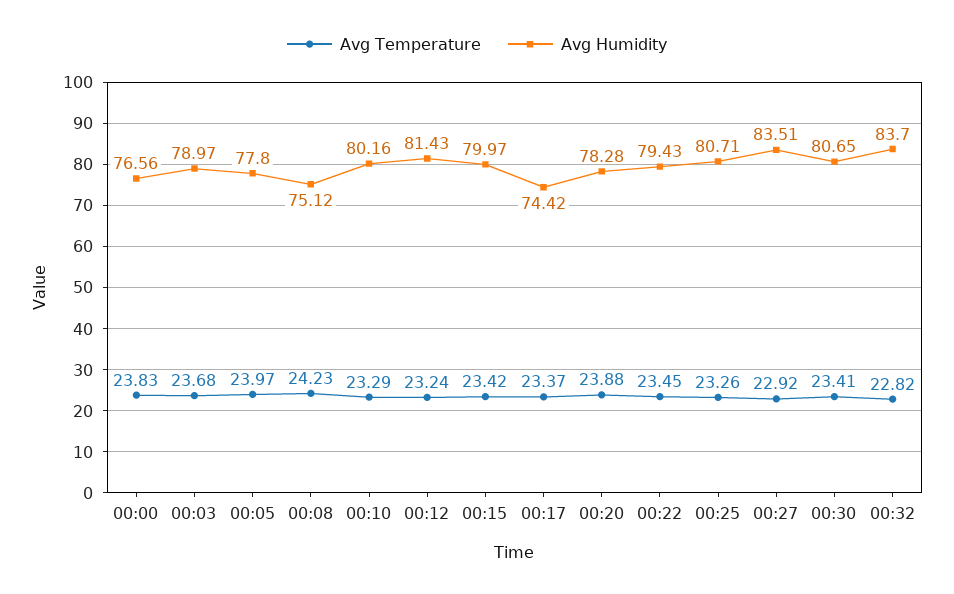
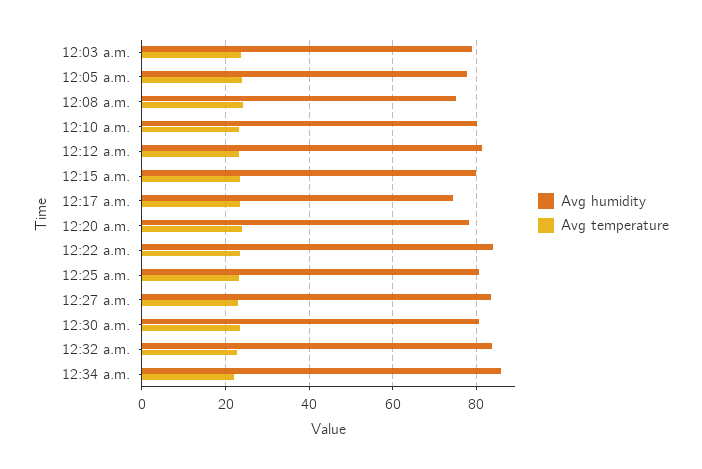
Avg Temperature, 00:00: 23.83 -> none
Avg Humidity, 00:00: 76.56 -> none
Avg Humidity, 00:22: 79.43 -> 84
Avg Humidity, 12:34 a.m.: none -> 86
Avg Temperature, 12:34 a.m.: none -> 22

